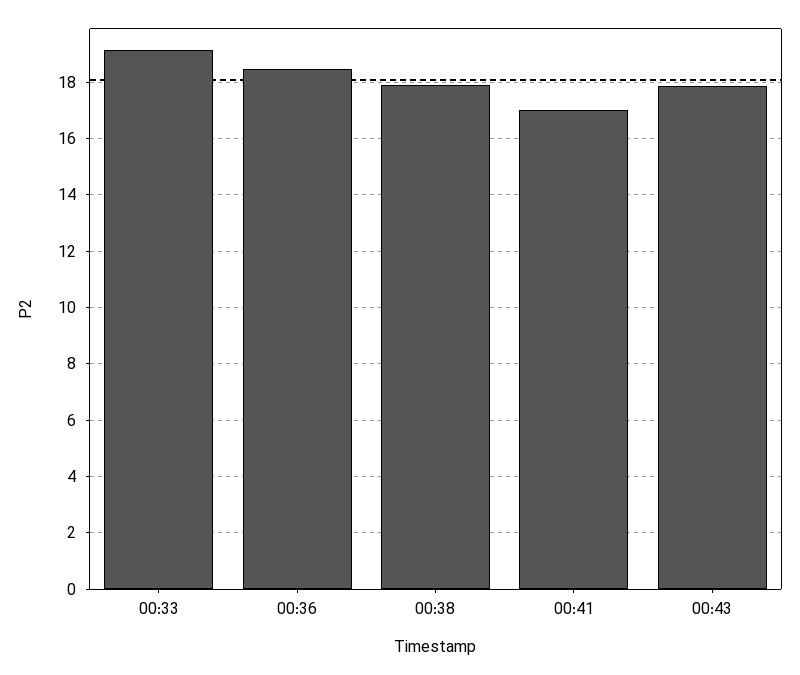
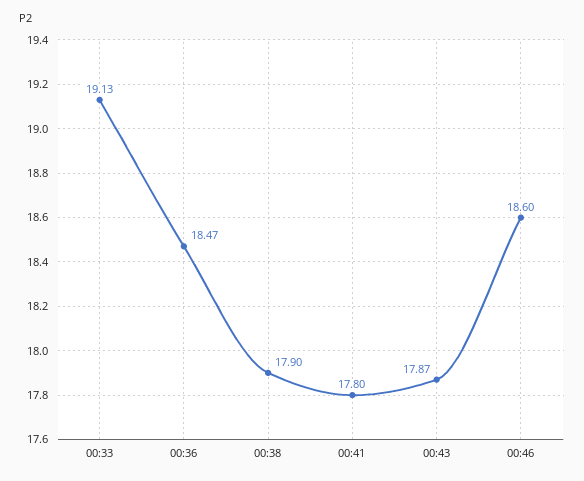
00:41: 17 -> 17.8
00:46: none -> 18.6

